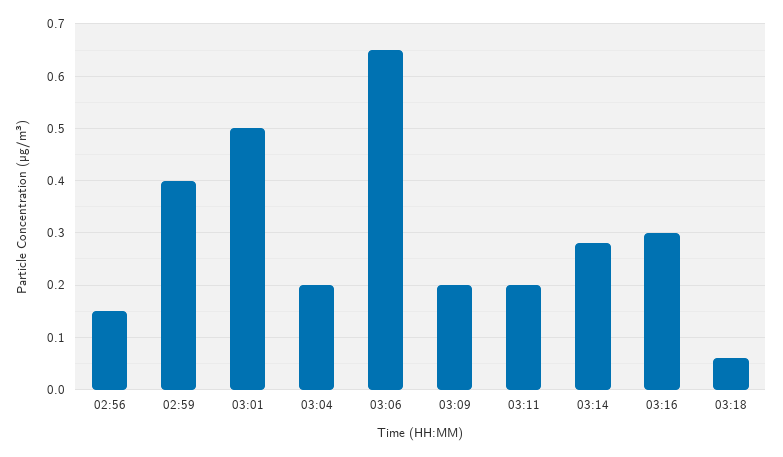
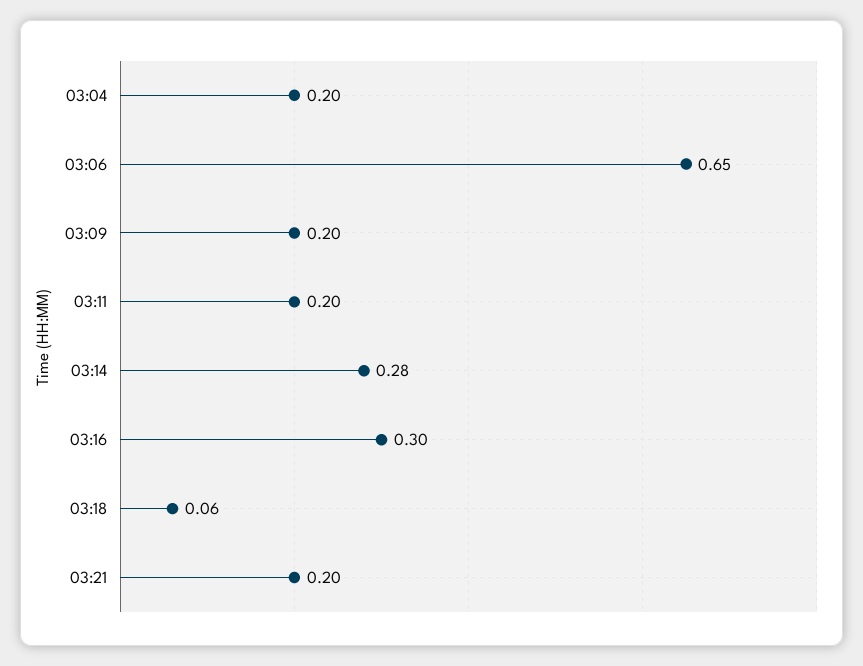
02:56: 0.15 -> none
02:59: 0.4 -> none
03:01: 0.5 -> none
03:21: none -> 0.2

